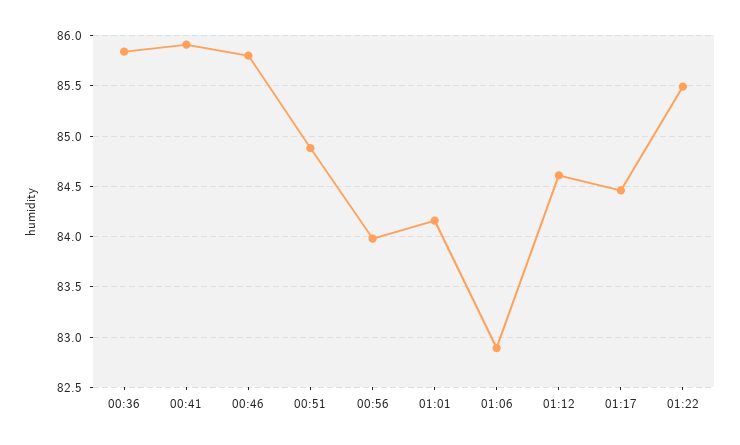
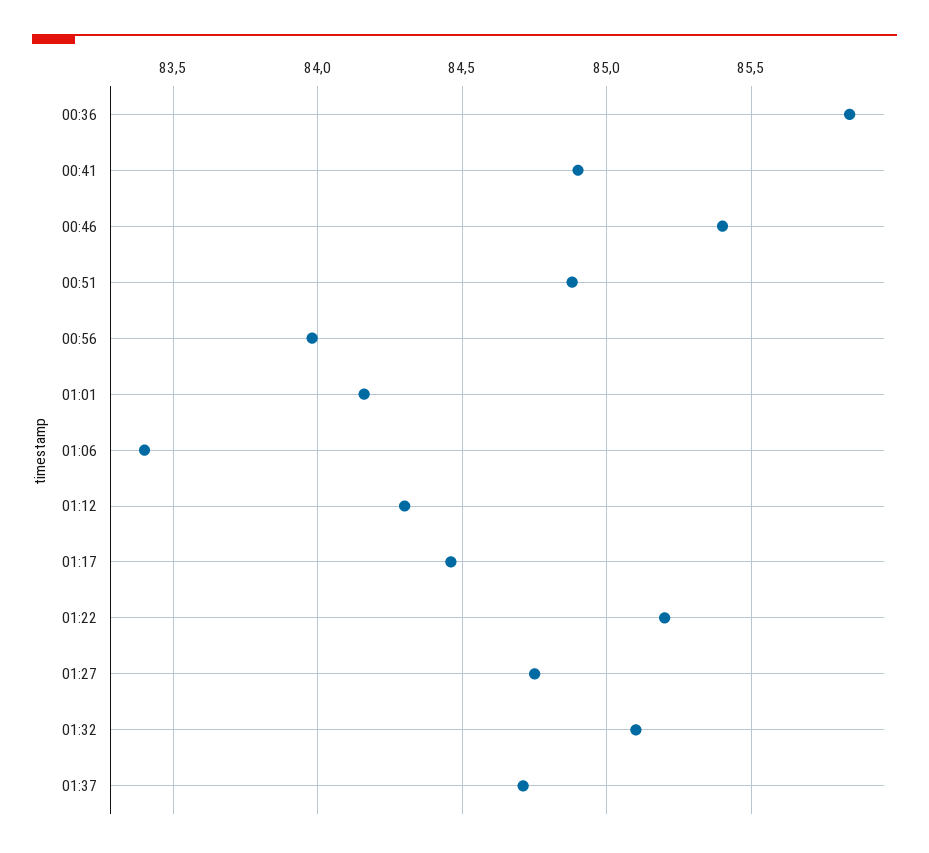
00:41: 85.9 -> 84.9
00:46: 85.8 -> 85.4
01:06: 82.9 -> 83.4
01:12: 84.6 -> 84.3
01:22: 85.5 -> 85.2
01:27: none -> 84.75
01:32: none -> 85.1
01:37: none -> 84.7

